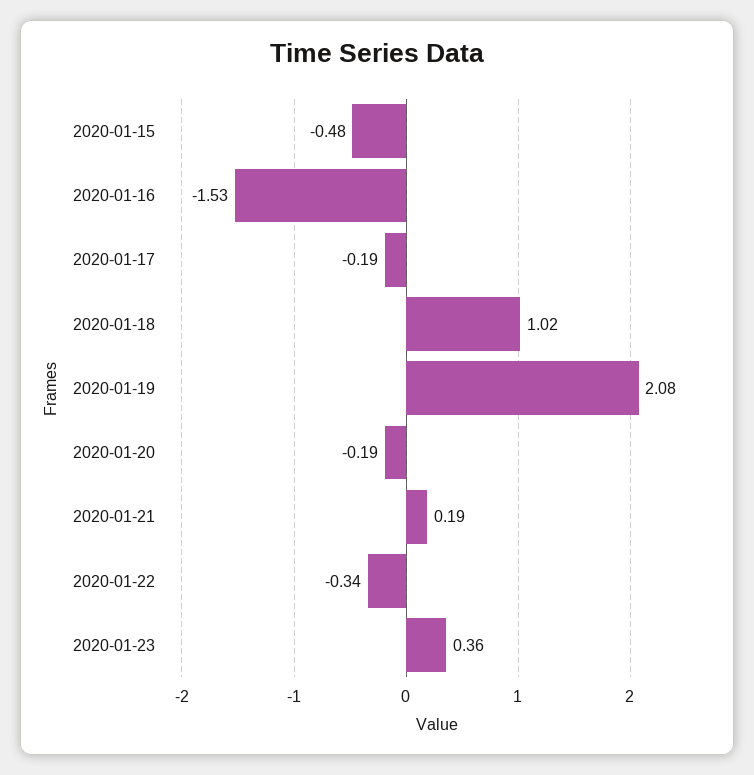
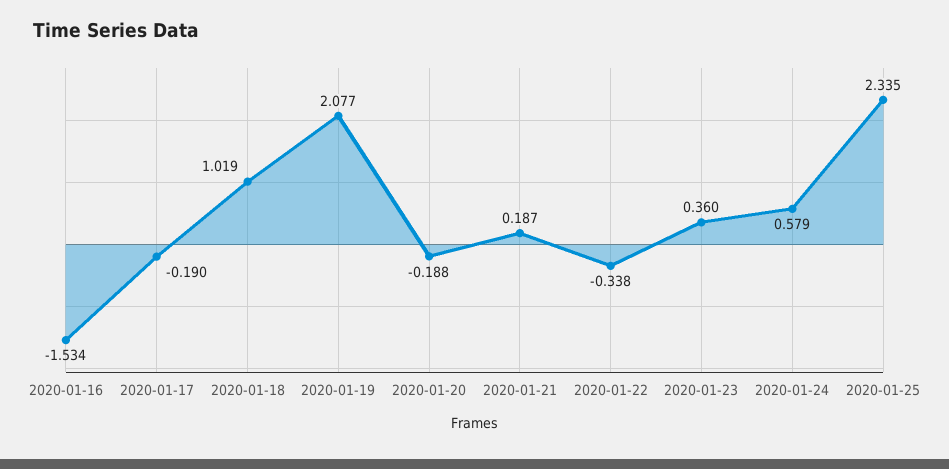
2020-01-15: -0.48 -> none
2020-01-24: none -> 0.579
2020-01-25: none -> 2.335

